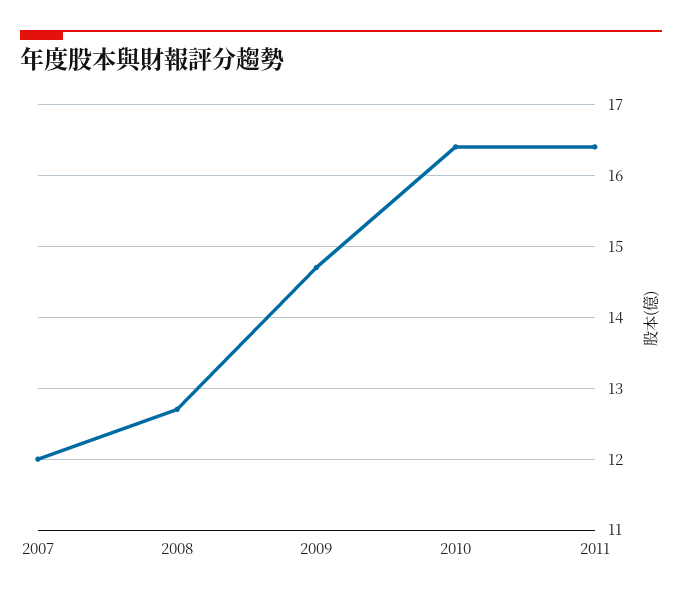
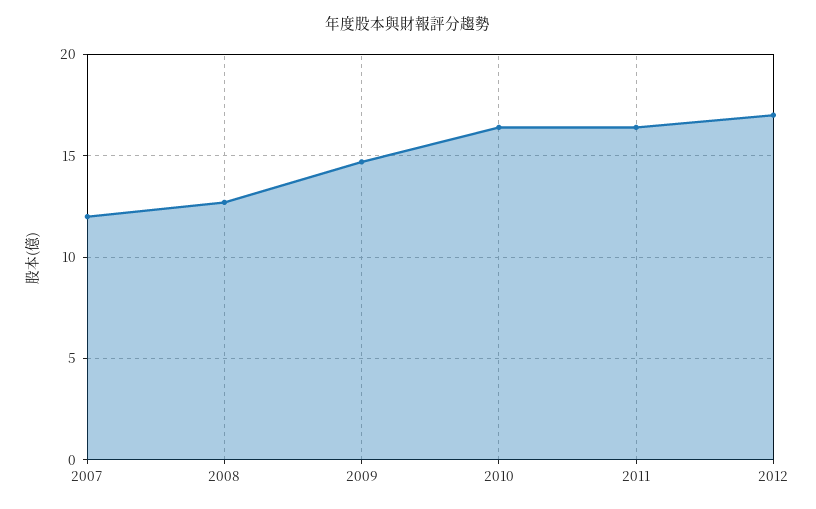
2012: none -> 17

